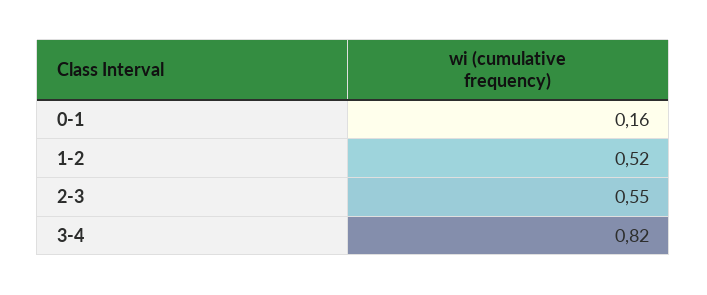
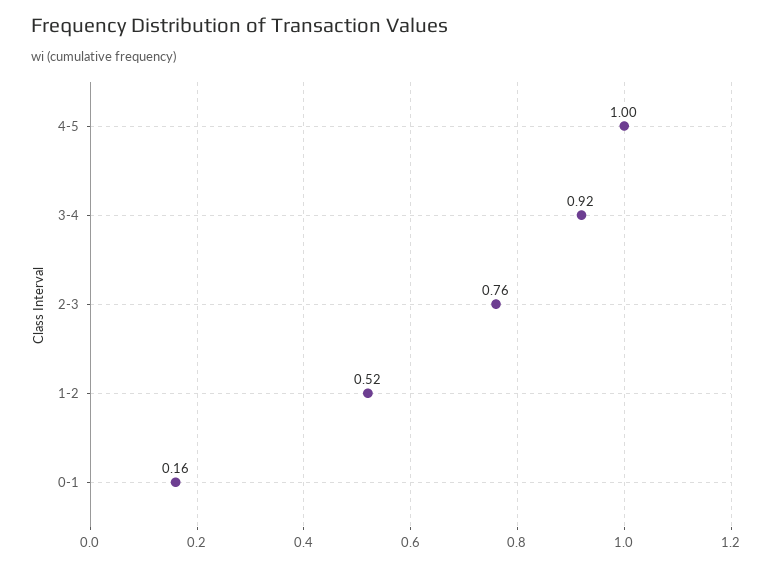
2-3: 0.55 -> 0.76
3-4: 0.82 -> 0.92
4-5: none -> 1

